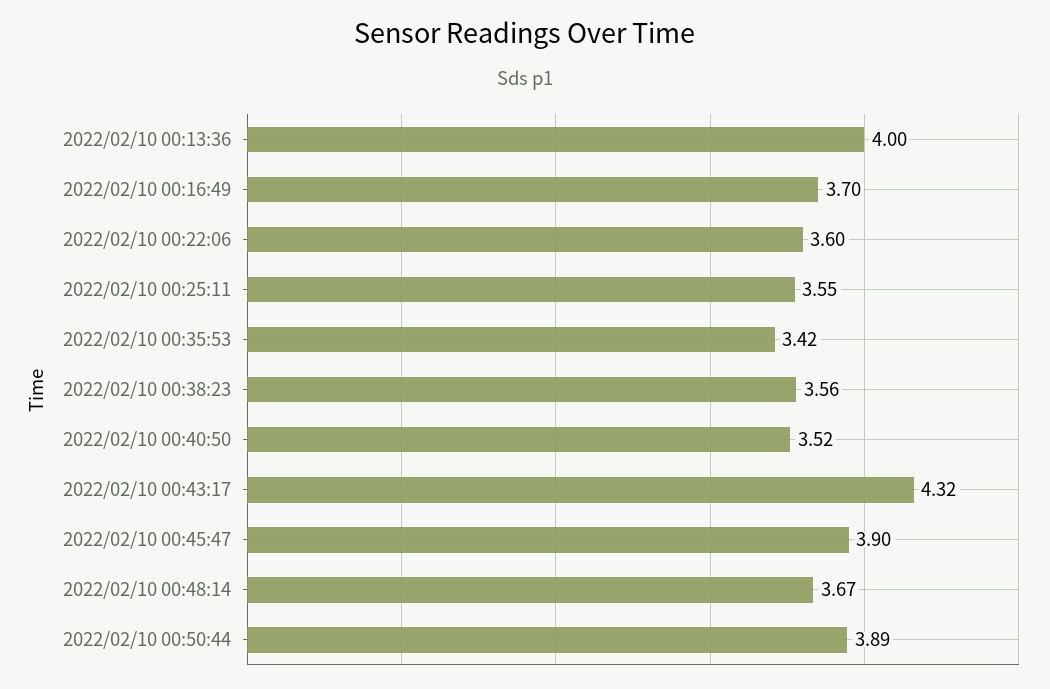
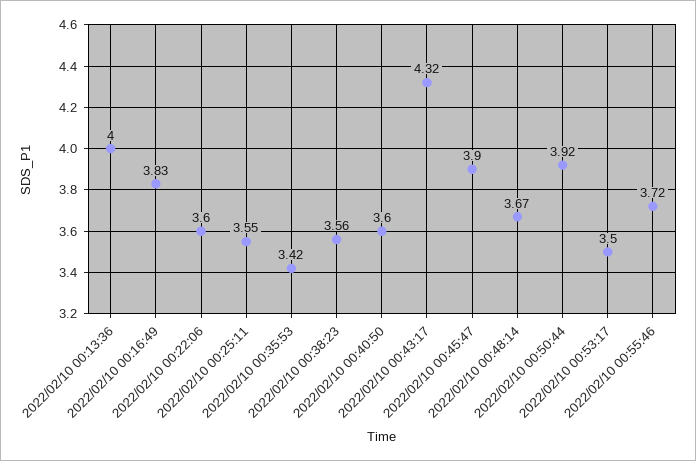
2022/02/10 00:16:49: 3.7 -> 3.83
2022/02/10 00:40:50: 3.52 -> 3.6
2022/02/10 00:50:44: 3.89 -> 3.92
2022/02/10 00:53:17: none -> 3.5
2022/02/10 00:55:46: none -> 3.72

